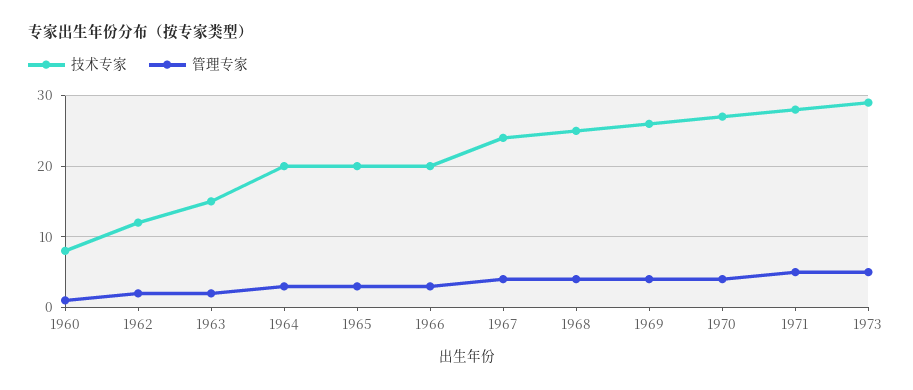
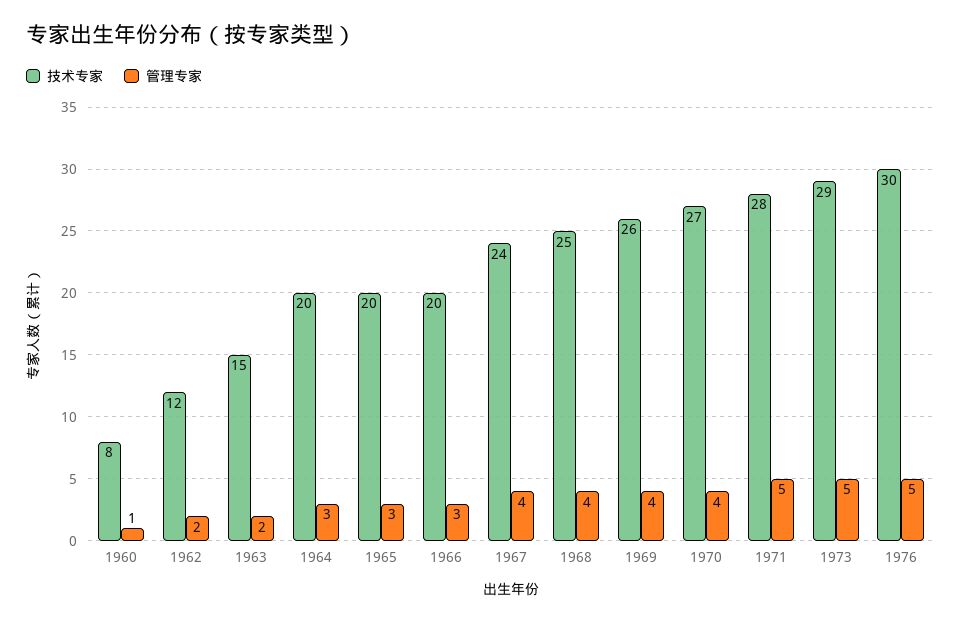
技术专家, 1976: none -> 30
管理专家, 1976: none -> 5

